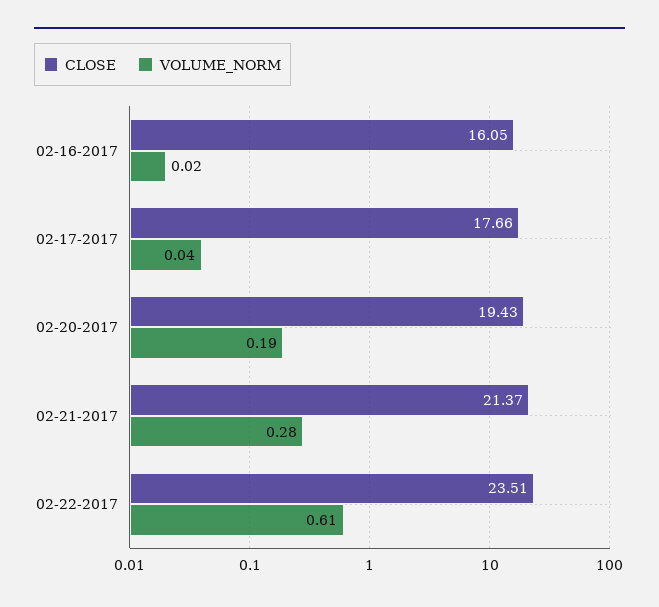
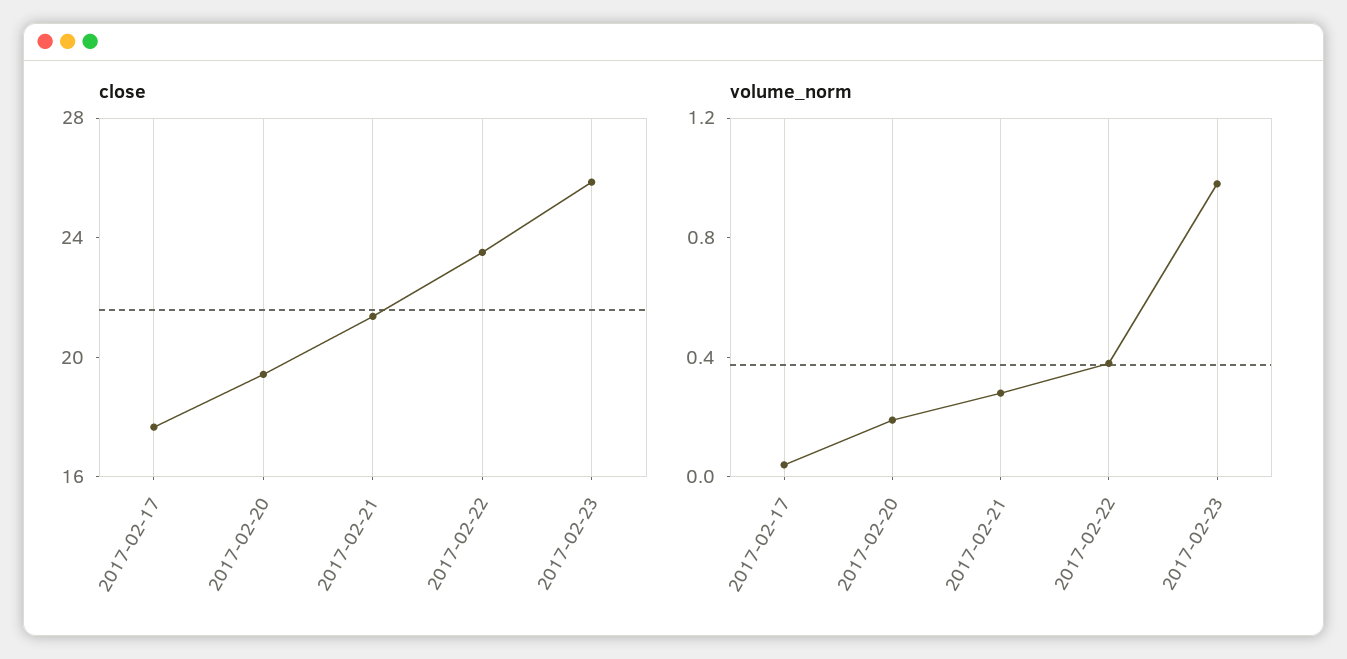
CLOSE, 02-16-2017: 16.05 -> none
VOLUME_NORM, 02-16-2017: 0.02 -> none
VOLUME_NORM, 02-22-2017: 0.61 -> 0.4
CLOSE, 2017-02-23: none -> 26
VOLUME_NORM, 2017-02-23: none -> 1

